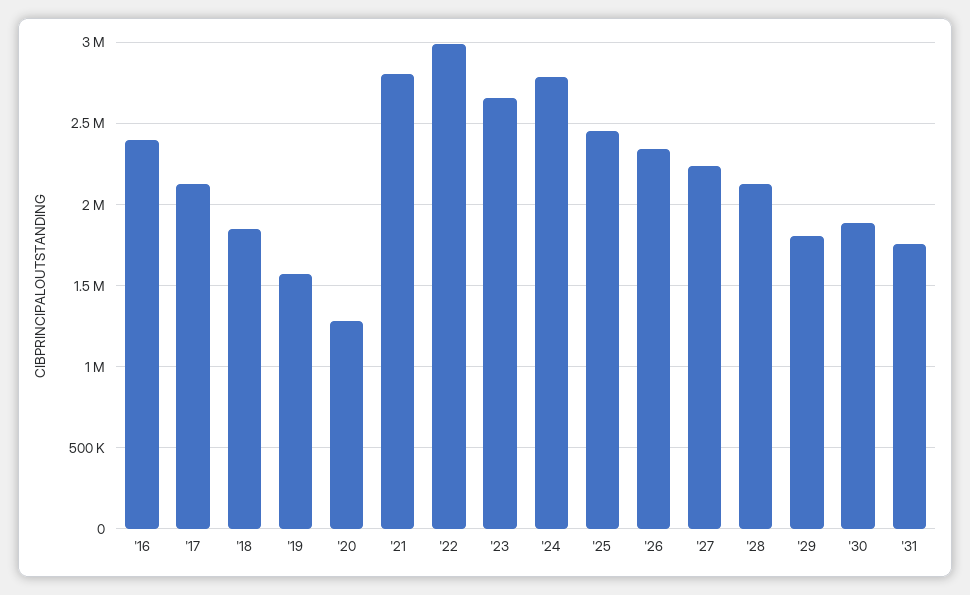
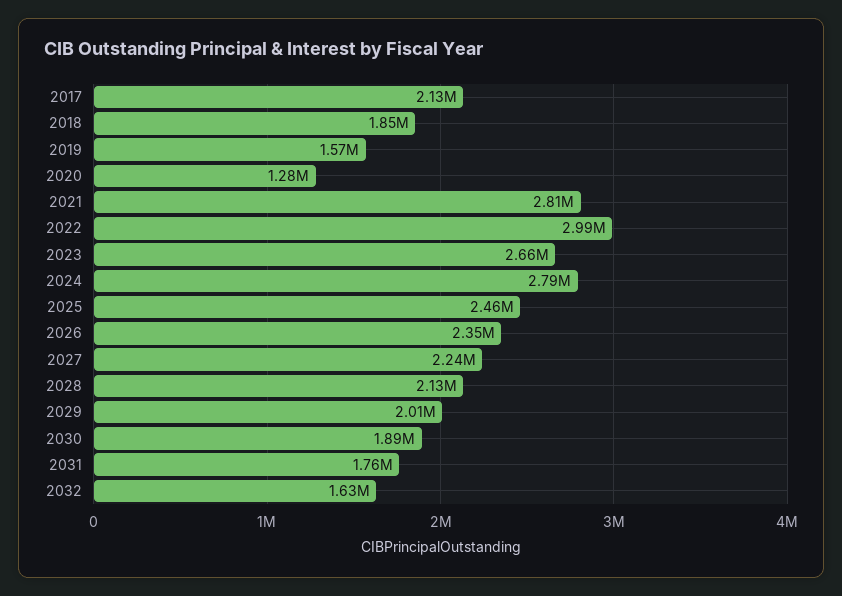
'16: 2400000 -> none
'29: 1800000 -> 2010000
2032: none -> 1630000

